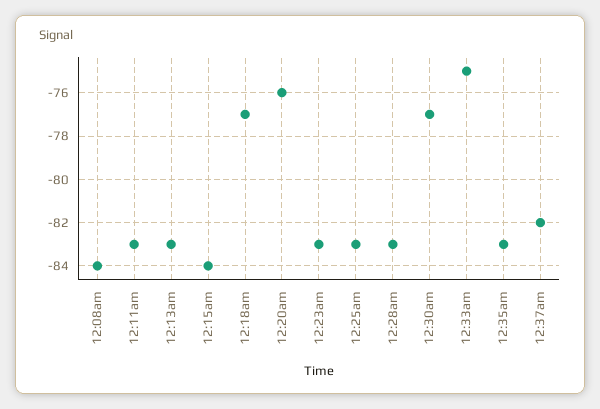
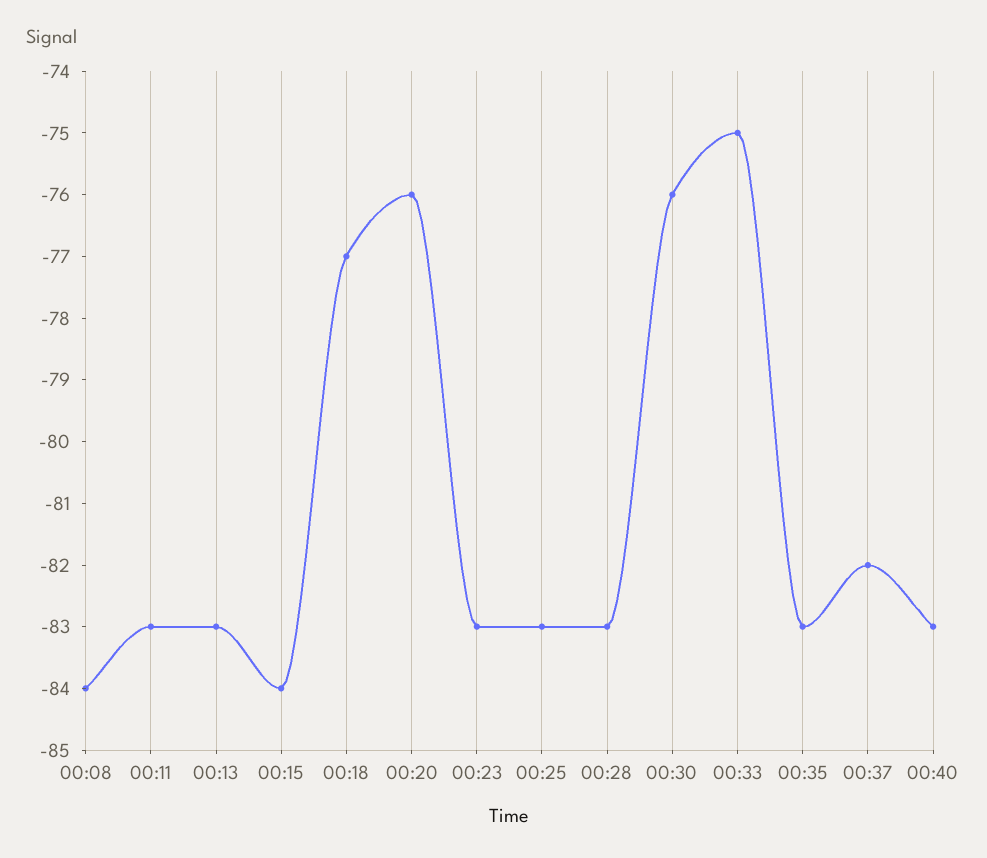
12:30am: -77 -> -76
00:40: none -> -83

